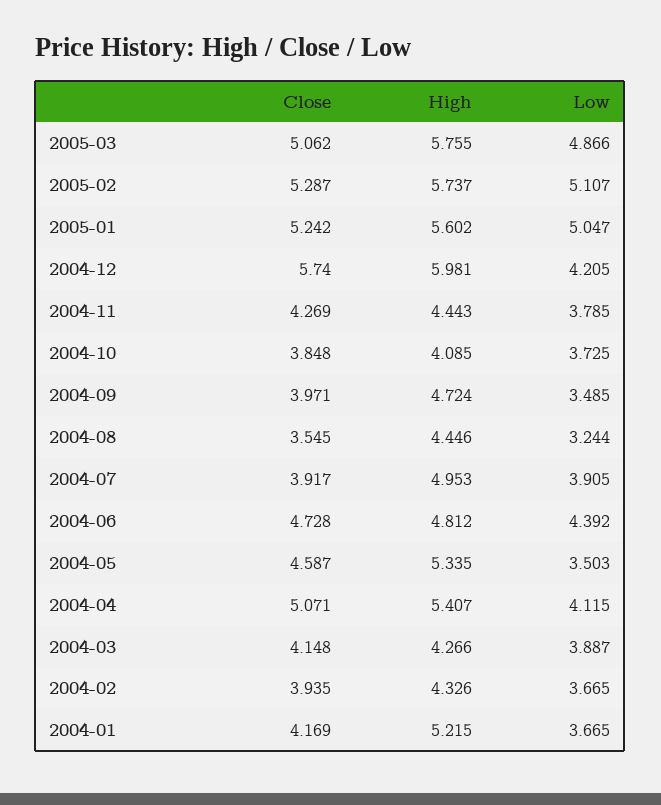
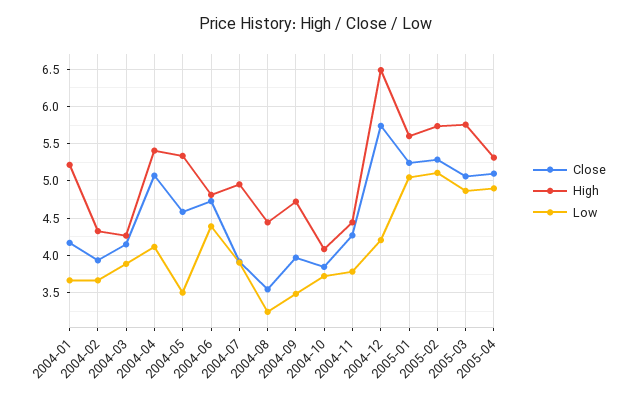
High, 2004-12: 5.981 -> 6.5
Close, 2005-04: none -> 5.1
High, 2005-04: none -> 5.3
Low, 2005-04: none -> 4.9

